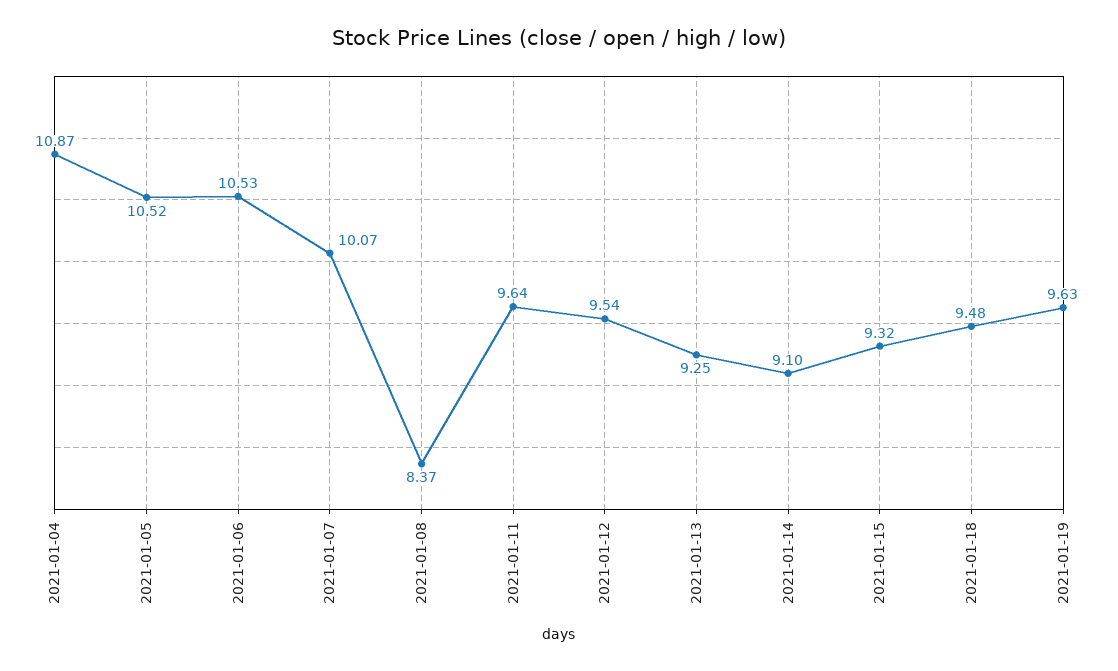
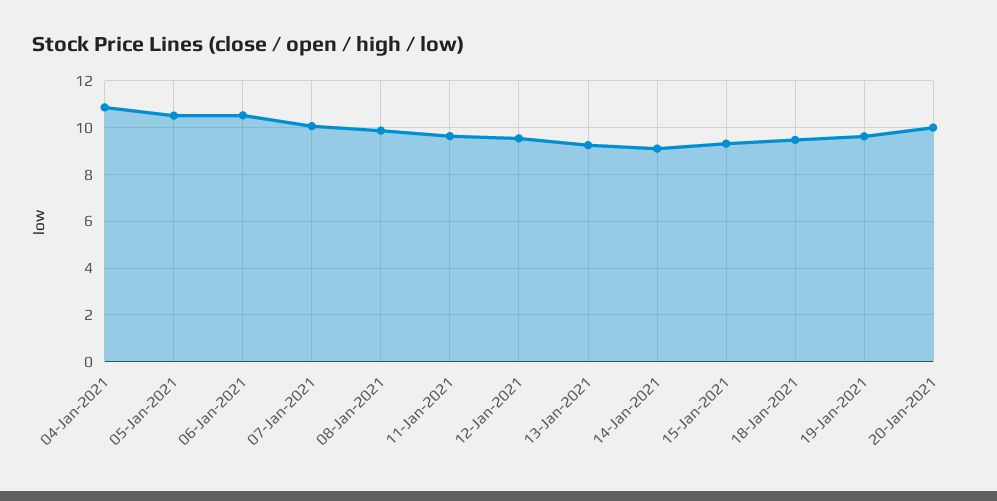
2021-01-08: 8.37 -> 10
20-Jan-2021: none -> 10

